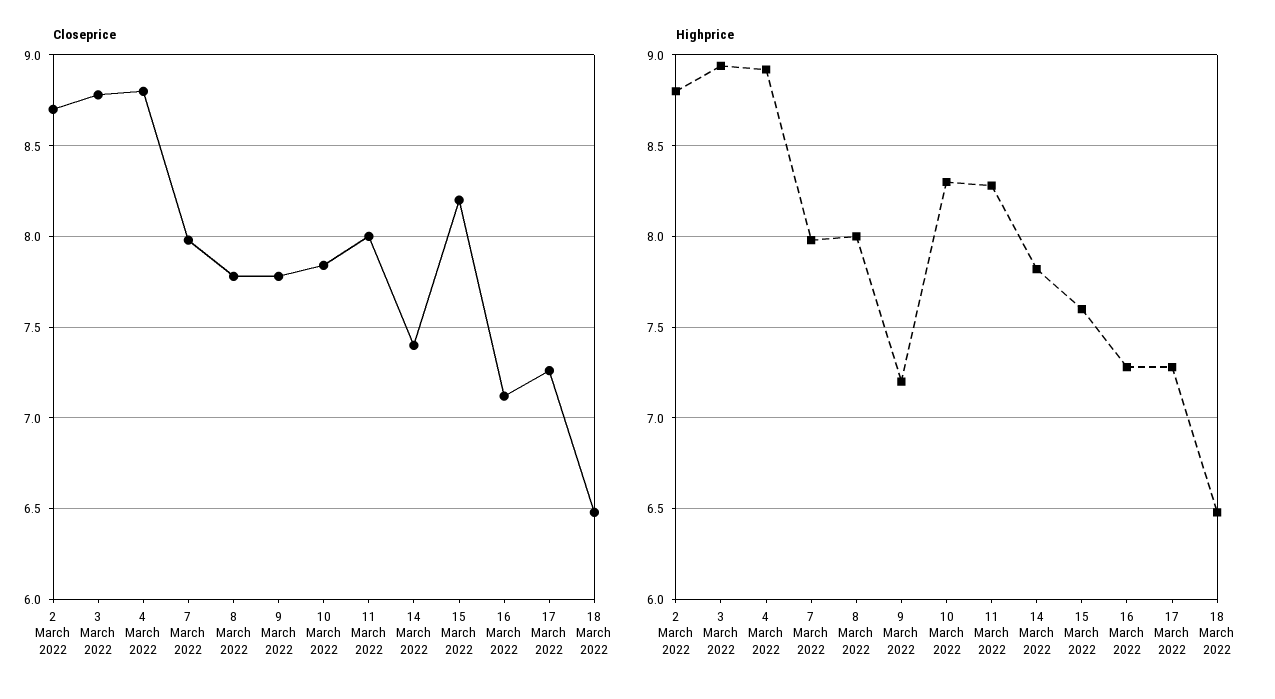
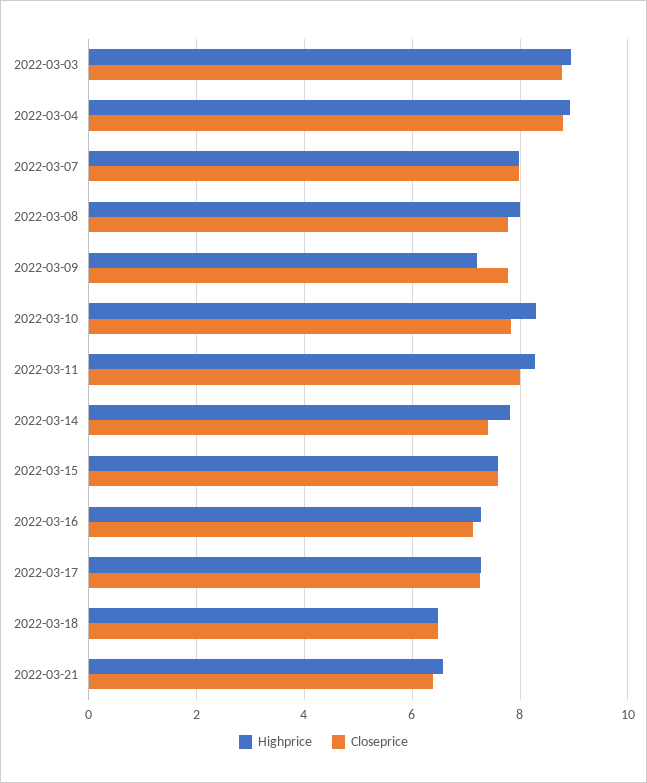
Closeprice, 2 March 2022: 8.7 -> none
Closeprice, 15 March 2022: 8.2 -> 7.6
Highprice, 2 March 2022: 8.8 -> none
Highprice, 2022-03-21: none -> 6.6
Closeprice, 2022-03-21: none -> 6.4

